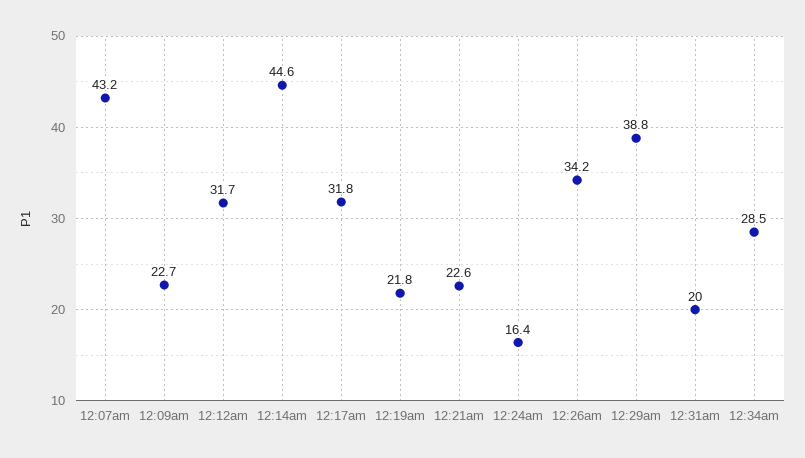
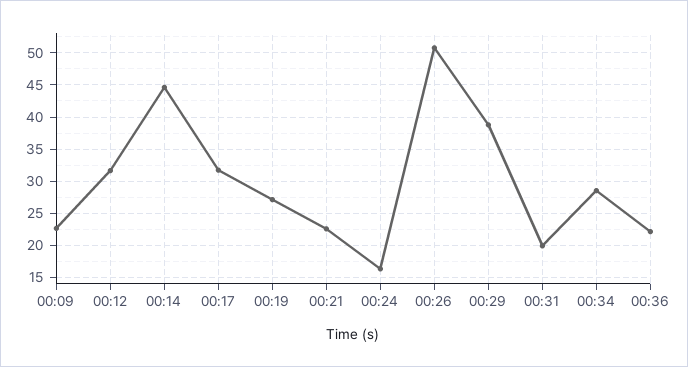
12:07am: 43.2 -> none
12:19am: 21.8 -> 27
12:26am: 34.2 -> 51
00:36: none -> 22

